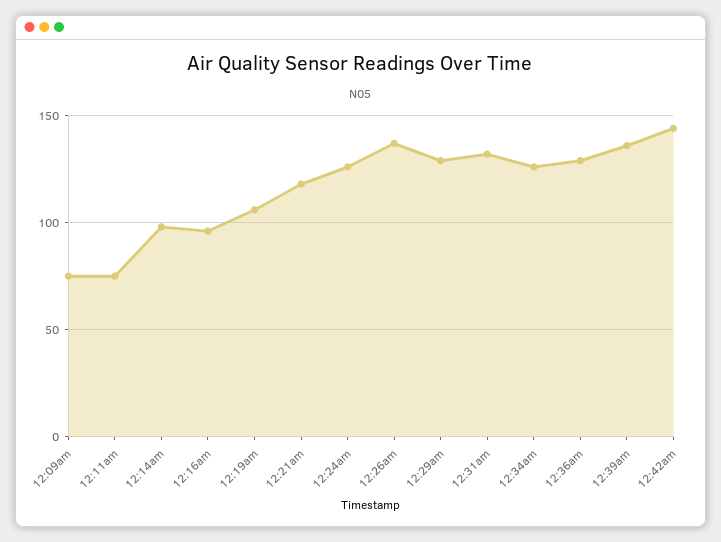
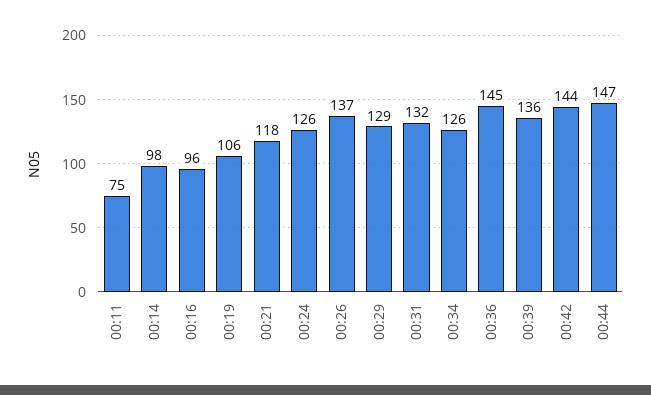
12:09am: 75 -> none
12:36am: 130 -> 145
00:44: none -> 147

